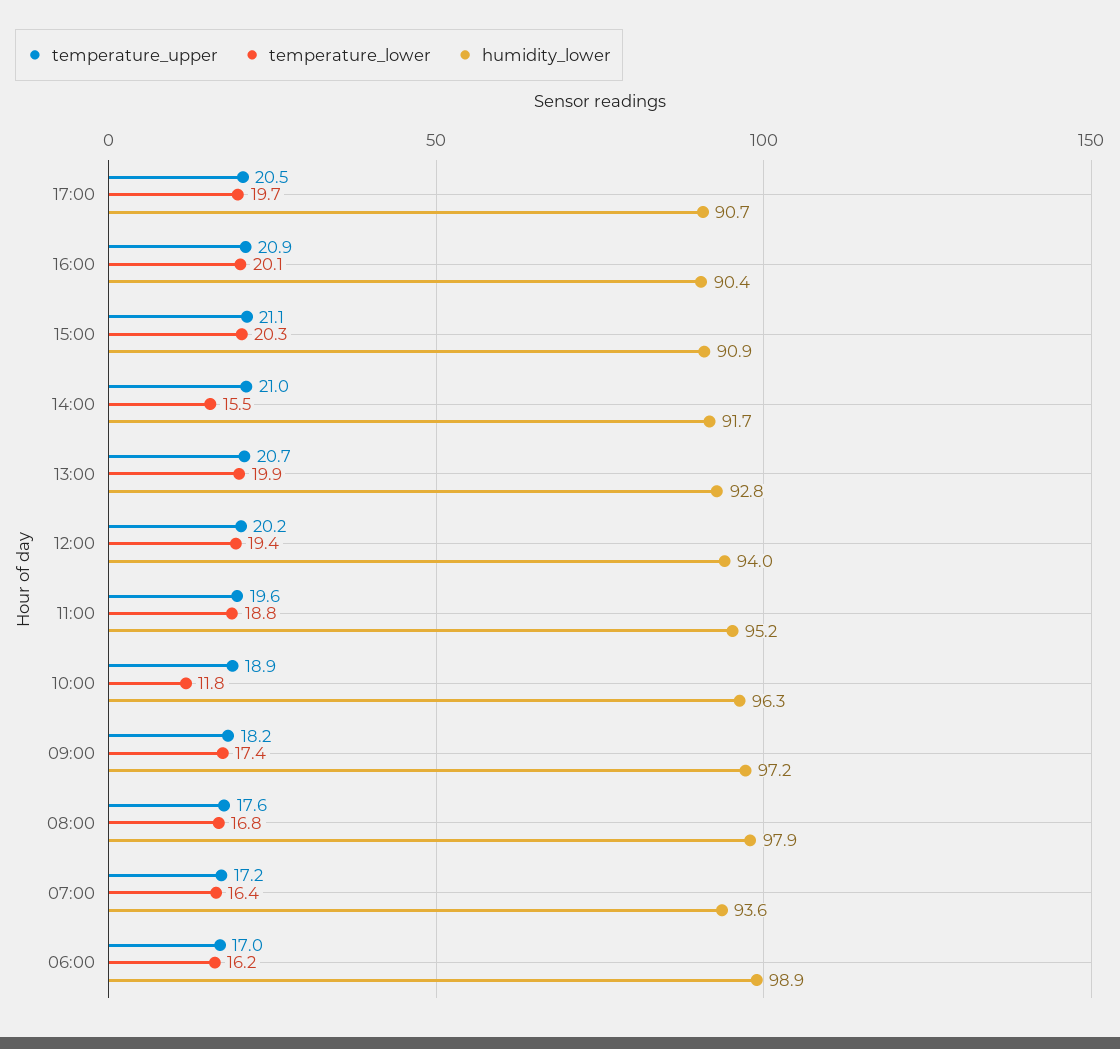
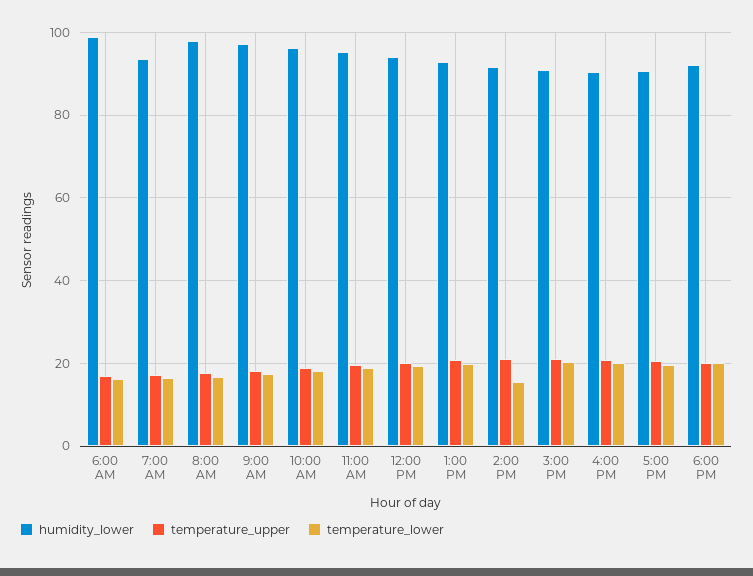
temperature_lower, 10:00: 11.8 -> 18
humidity_lower, 6:00 PM: none -> 92
temperature_upper, 6:00 PM: none -> 20
temperature_lower, 6:00 PM: none -> 20

